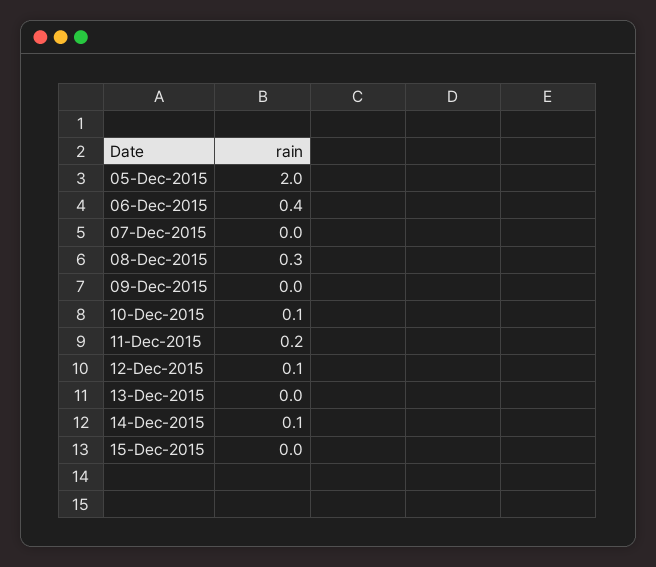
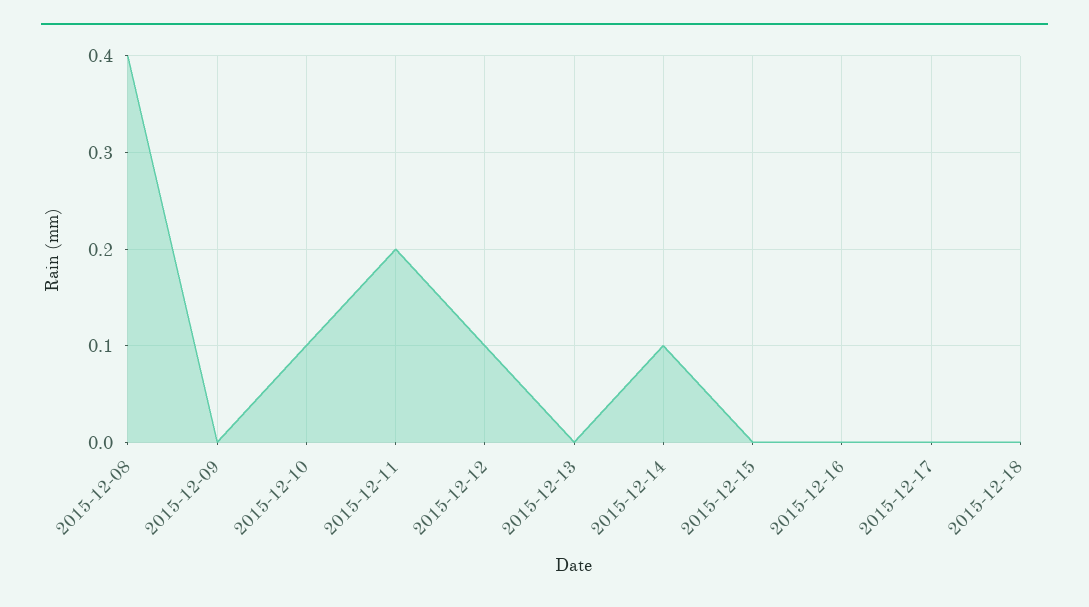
05-Dec-2015: 2 -> none
06-Dec-2015: 0.4 -> none
07-Dec-2015: 0 -> none
08-Dec-2015: 0.3 -> 0.4
2015-12-16: none -> 0
2015-12-17: none -> 0
2015-12-18: none -> 0

